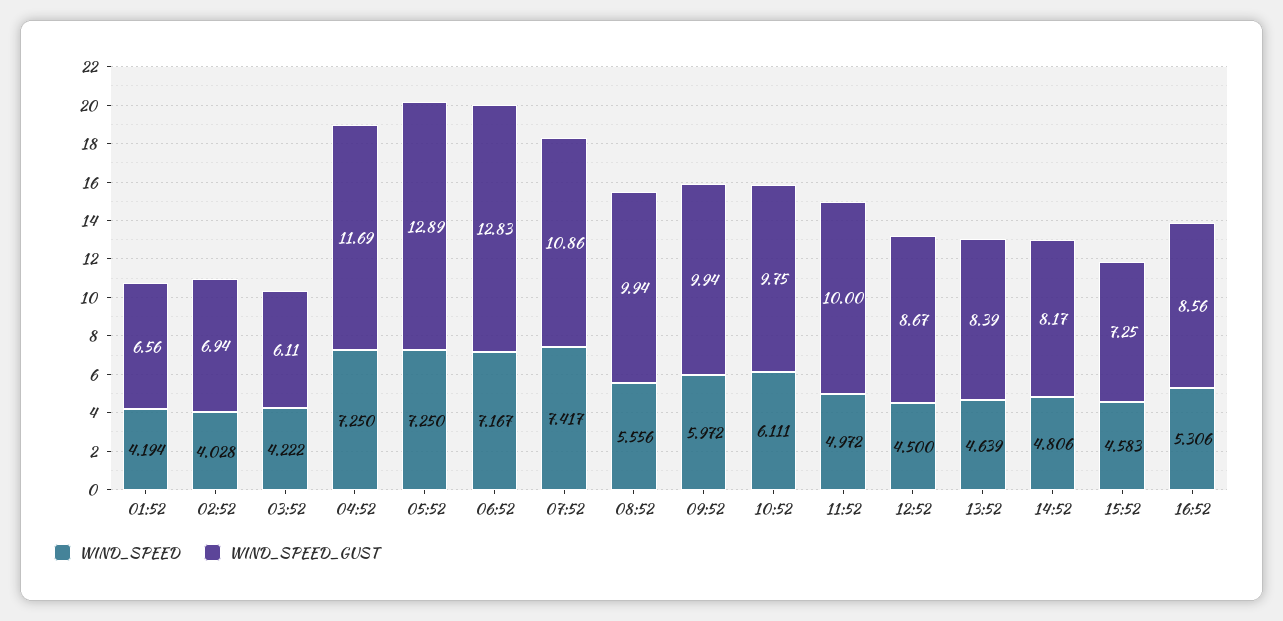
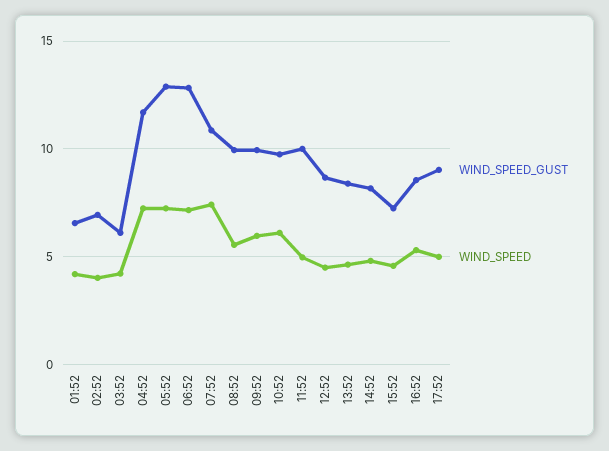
WIND_SPEED_GUST, 17:52: none -> 9
WIND_SPEED, 17:52: none -> 5

